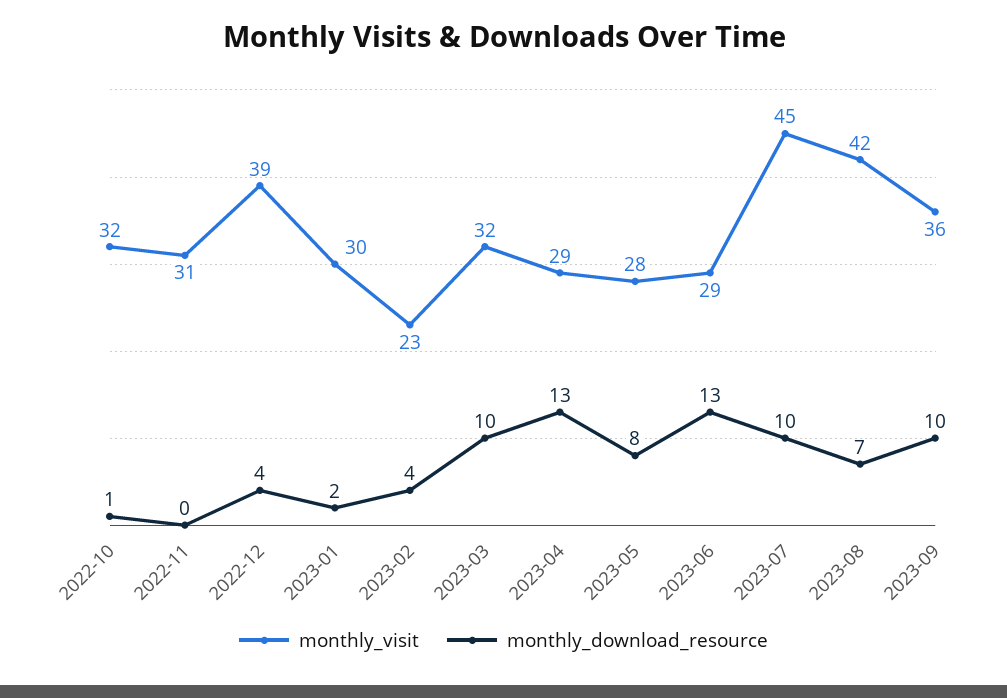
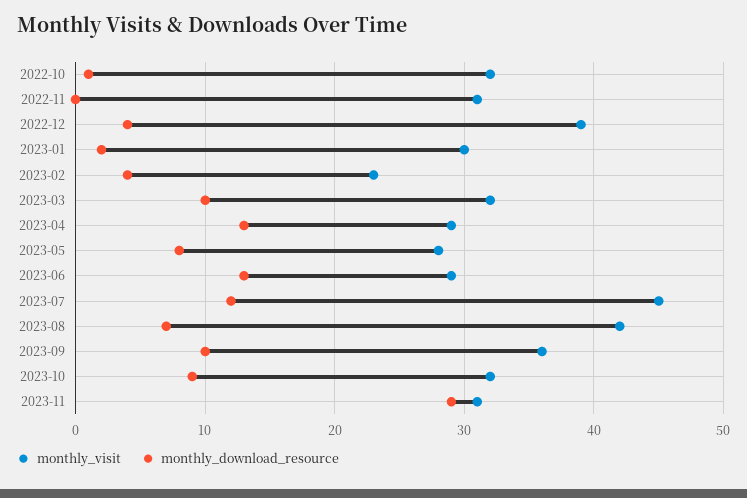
monthly_download_resource, 2023-07: 10 -> 12
monthly_visit, 2023-10: none -> 32
monthly_download_resource, 2023-10: none -> 9
monthly_visit, 2023-11: none -> 31
monthly_download_resource, 2023-11: none -> 29

